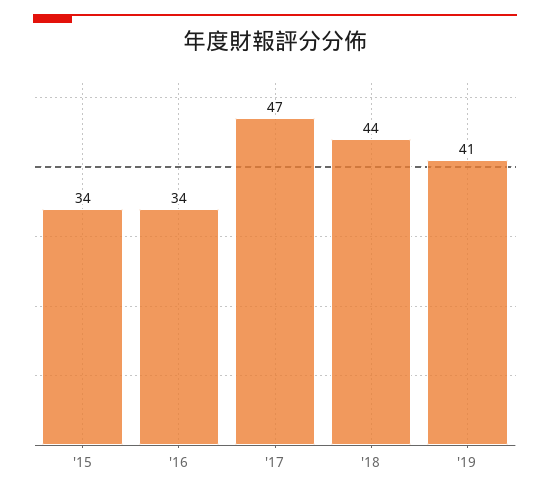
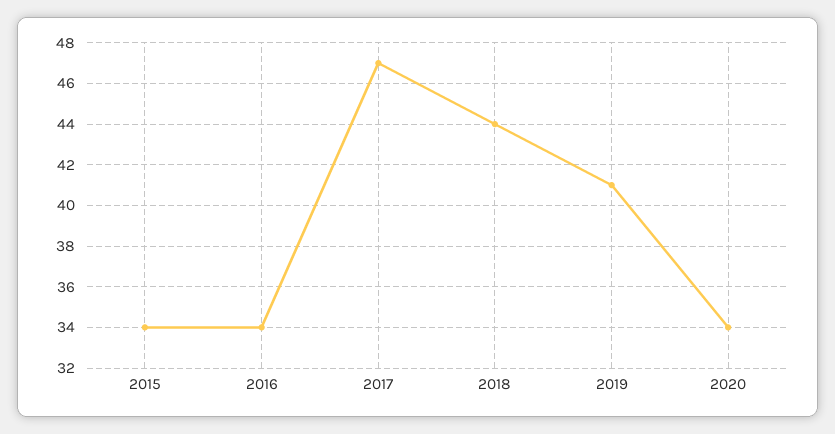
2020: none -> 34

